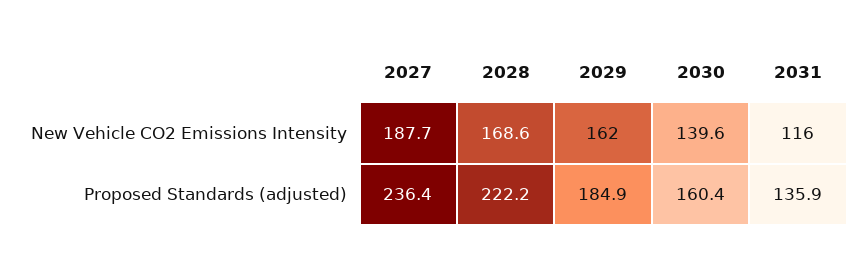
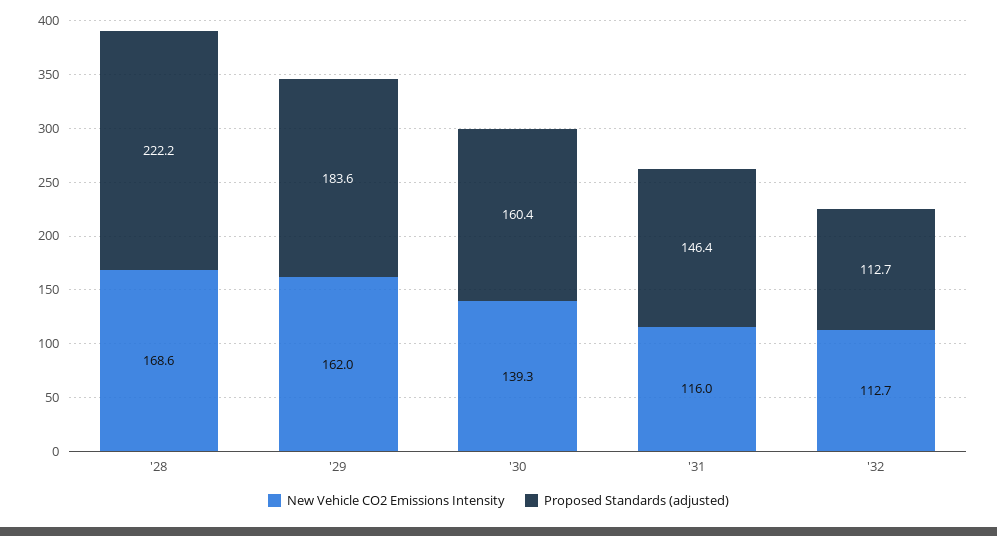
New Vehicle CO2 Emissions Intensity, 2027: 187.7 -> none
New Vehicle CO2 Emissions Intensity, 2030: 139.6 -> 139.3
Proposed Standards (adjusted), 2027: 236.4 -> none
Proposed Standards (adjusted), 2029: 184.9 -> 183.6
Proposed Standards (adjusted), 2031: 135.9 -> 146.4
New Vehicle CO2 Emissions Intensity, '32: none -> 112.7
Proposed Standards (adjusted), '32: none -> 112.7

